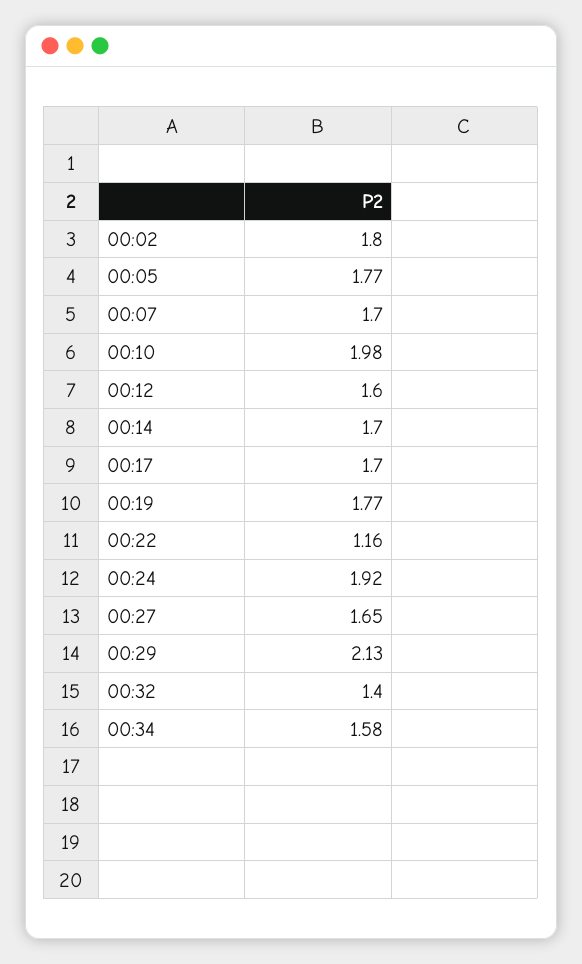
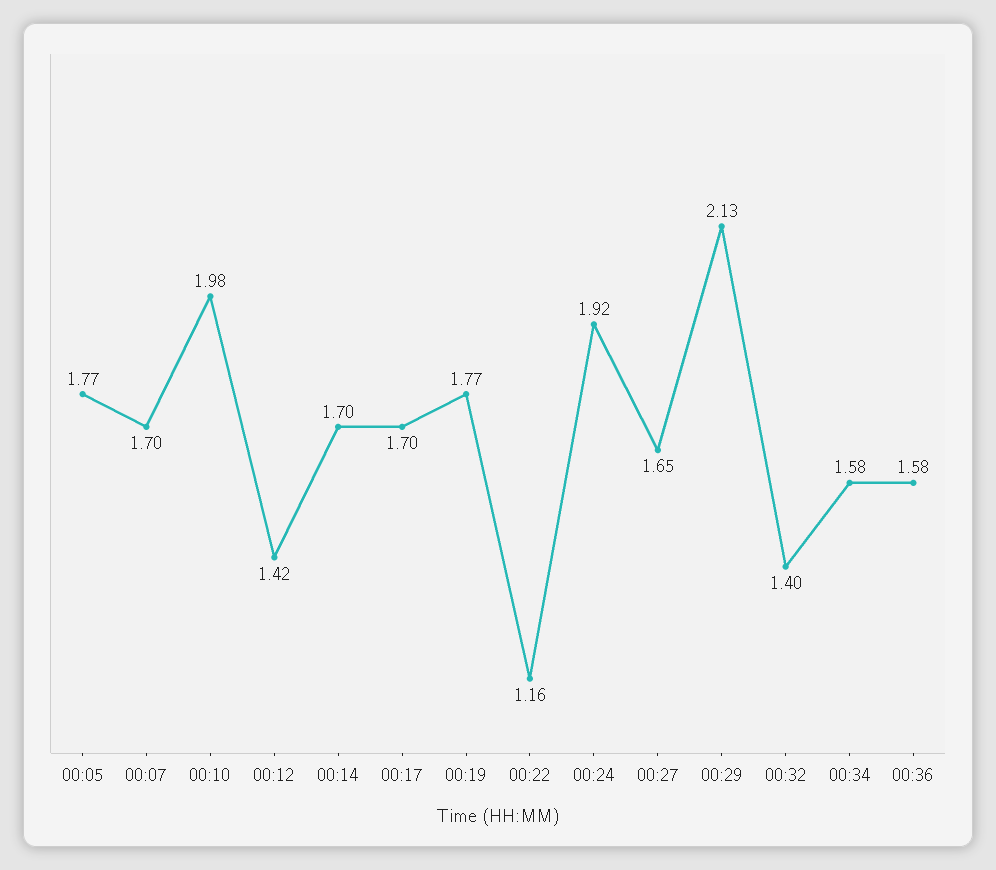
00:02: 1.8 -> none
00:12: 1.6 -> 1.42
00:36: none -> 1.58

